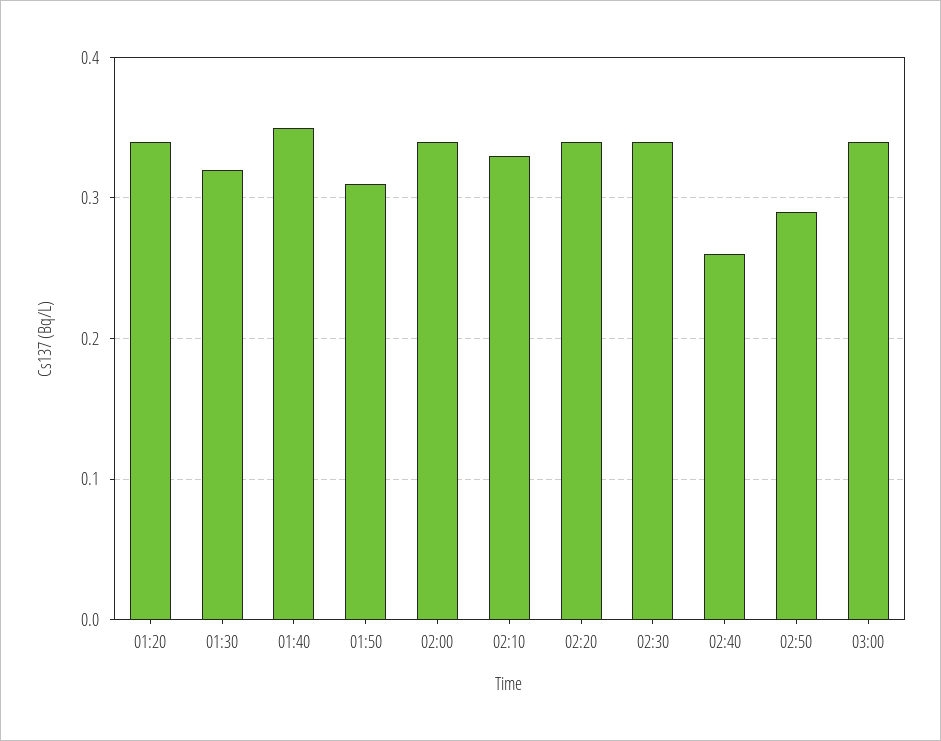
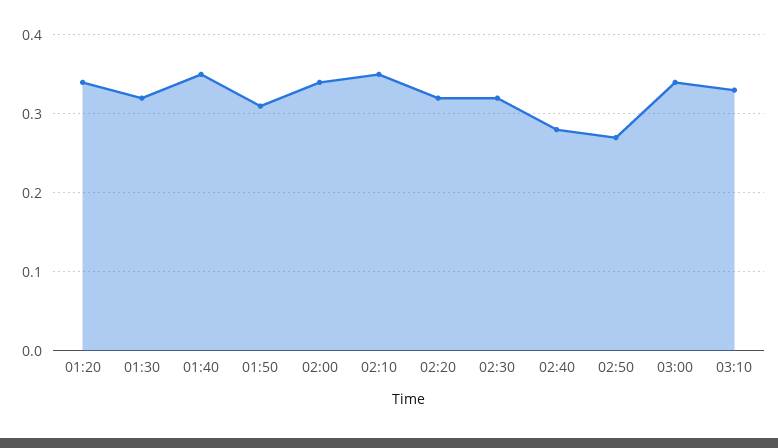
02:10: 0.33 -> 0.35
02:20: 0.34 -> 0.32
02:30: 0.34 -> 0.32
02:40: 0.26 -> 0.28
02:50: 0.29 -> 0.27
03:10: none -> 0.33

